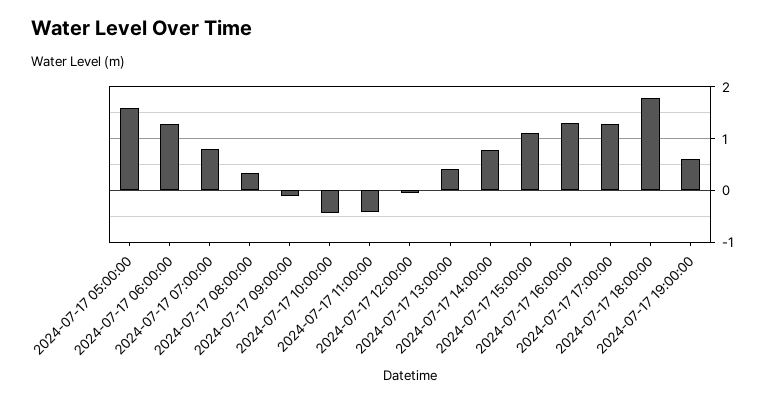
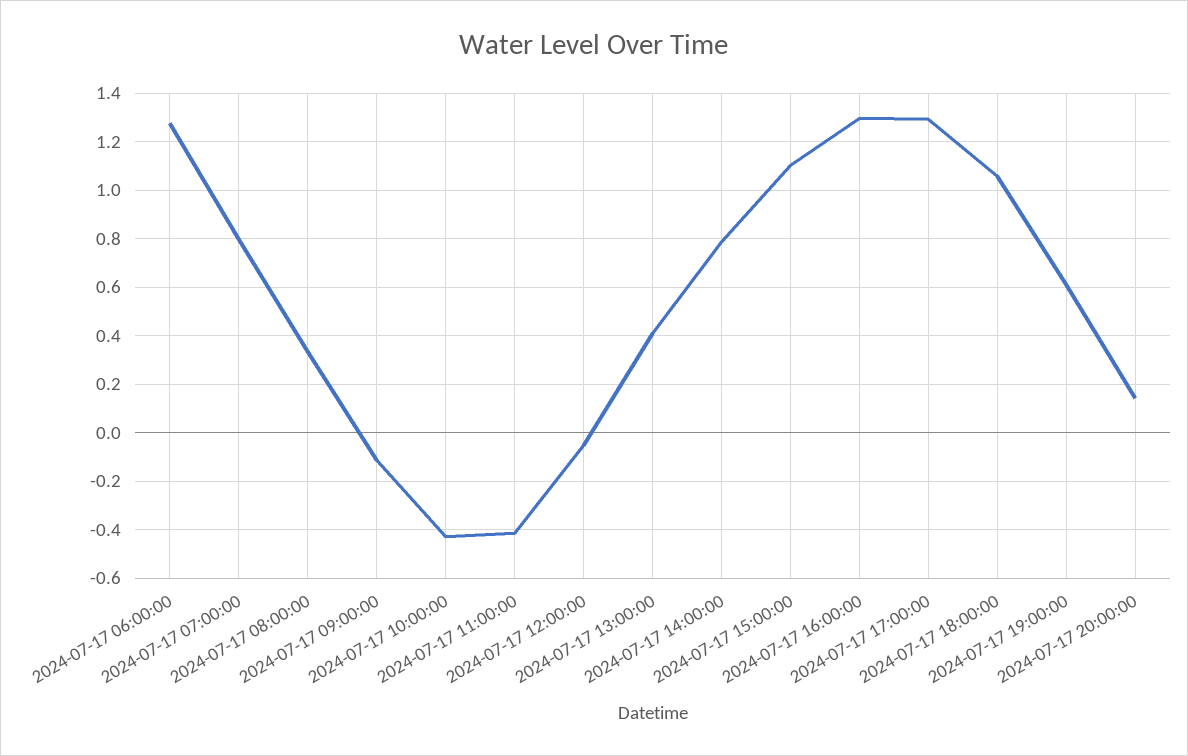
2024-07-17 05:00:00: 1.6 -> none
2024-07-17 18:00:00: 1.8 -> 1.05
2024-07-17 20:00:00: none -> 0.15

